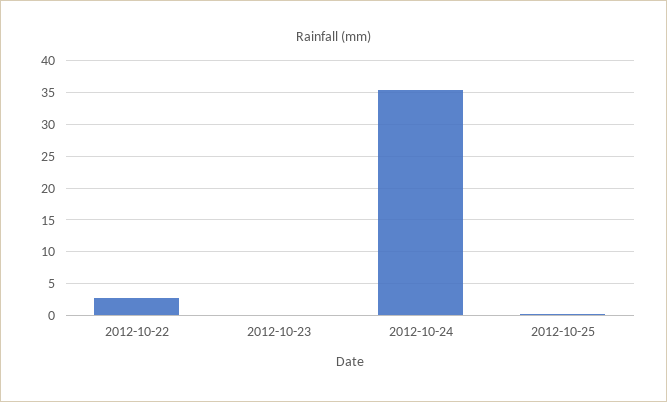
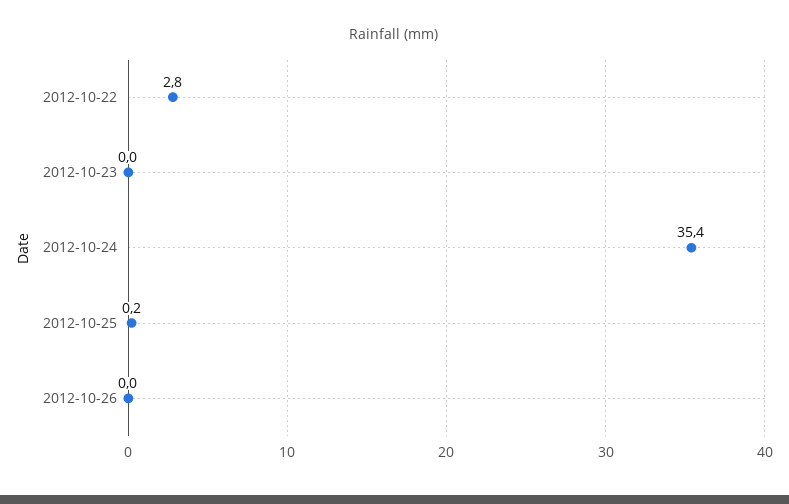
2012-10-26: none -> 0

